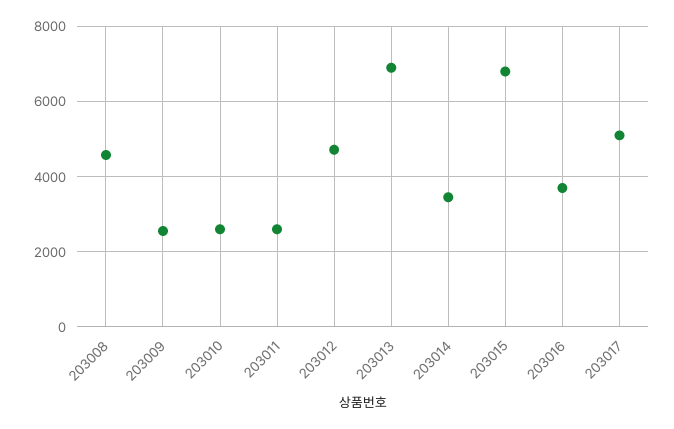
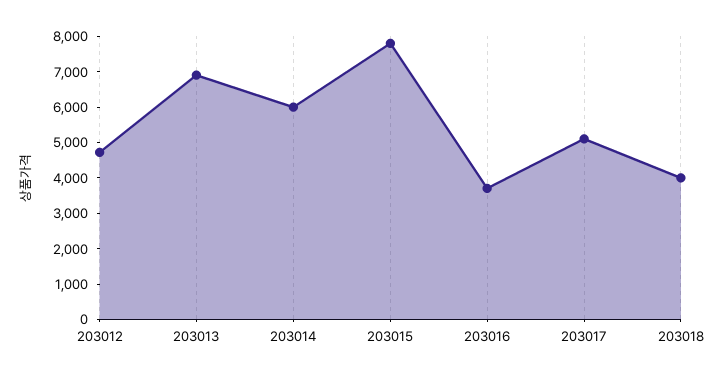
203008: 4600 -> none
203009: 2600 -> none
203010: 2600 -> none
203011: 2600 -> none
203014: 3400 -> 6000
203015: 6800 -> 7750
203018: none -> 4000

